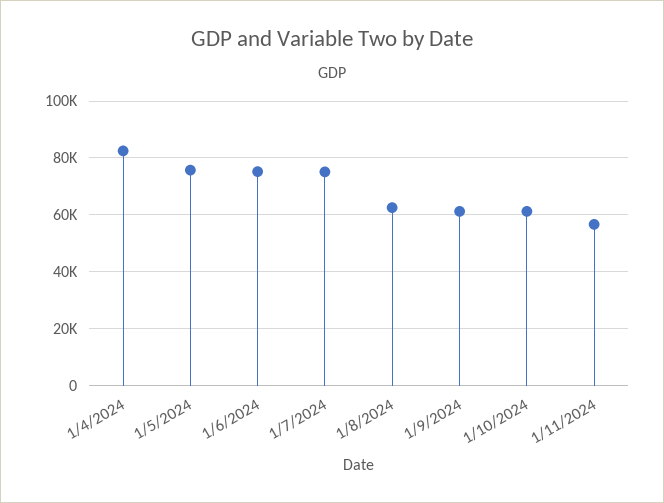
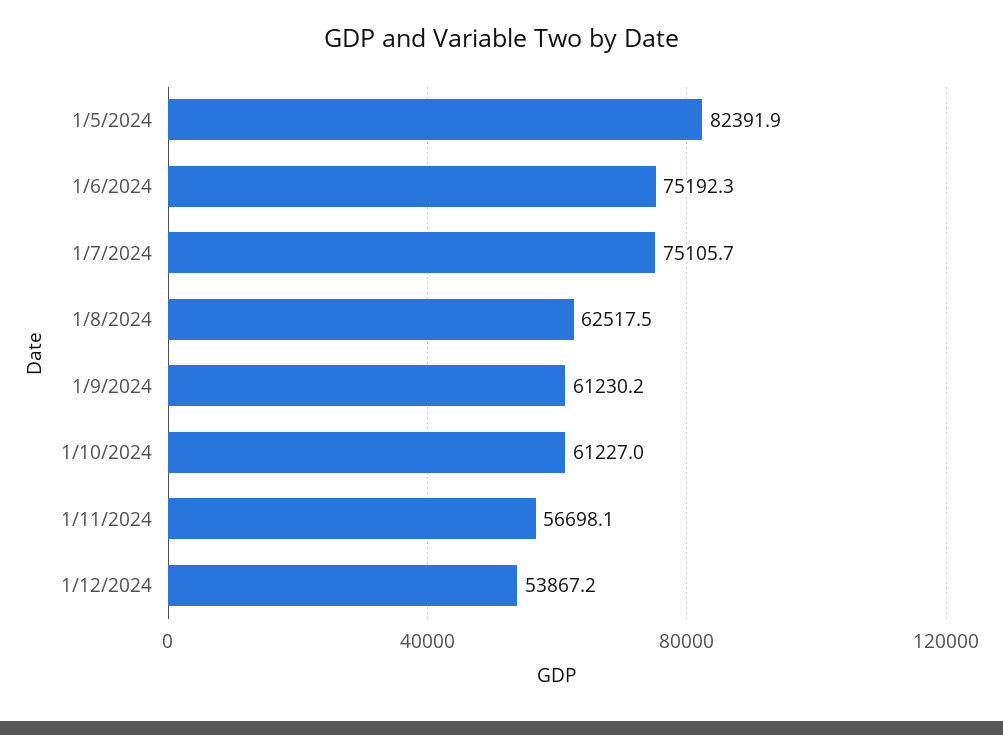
1/4/2024: 82500 -> none
1/5/2024: 75000 -> 82391.9
1/12/2024: none -> 53867.2

